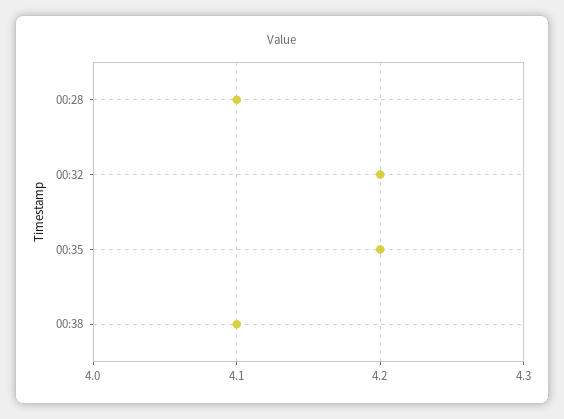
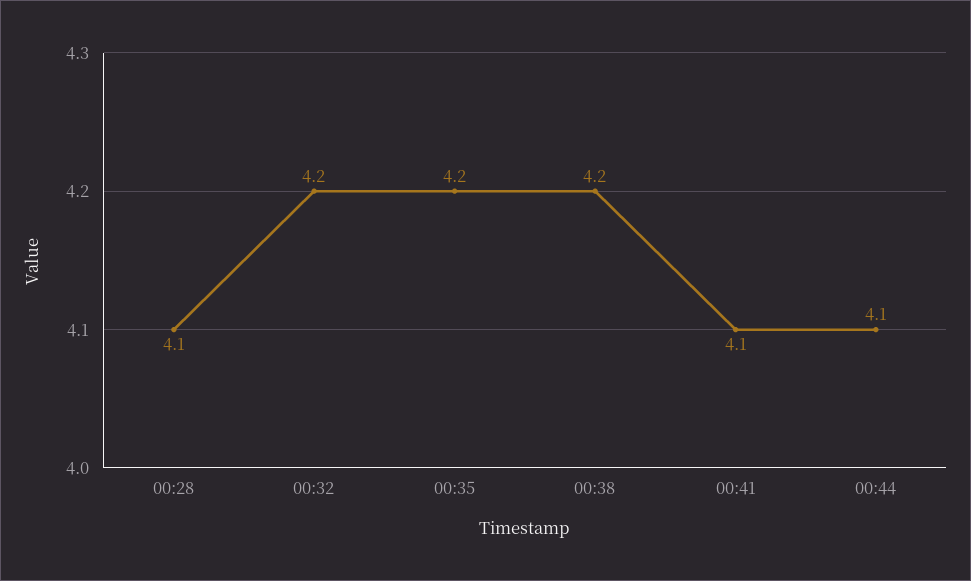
00:38: 4.1 -> 4.2
00:41: none -> 4.1
00:44: none -> 4.1

